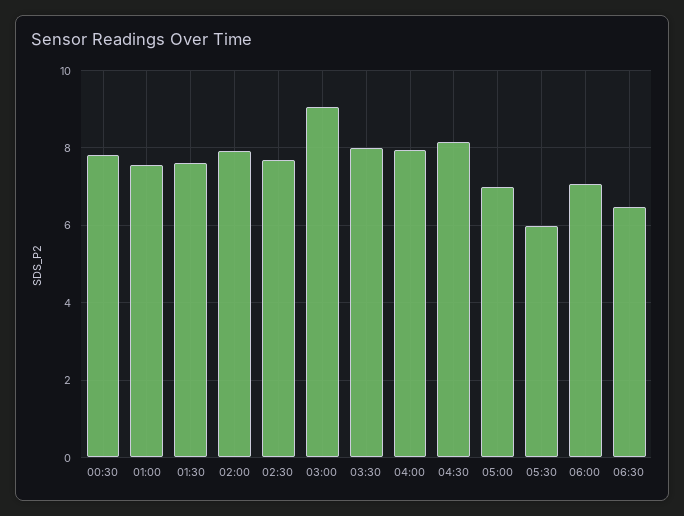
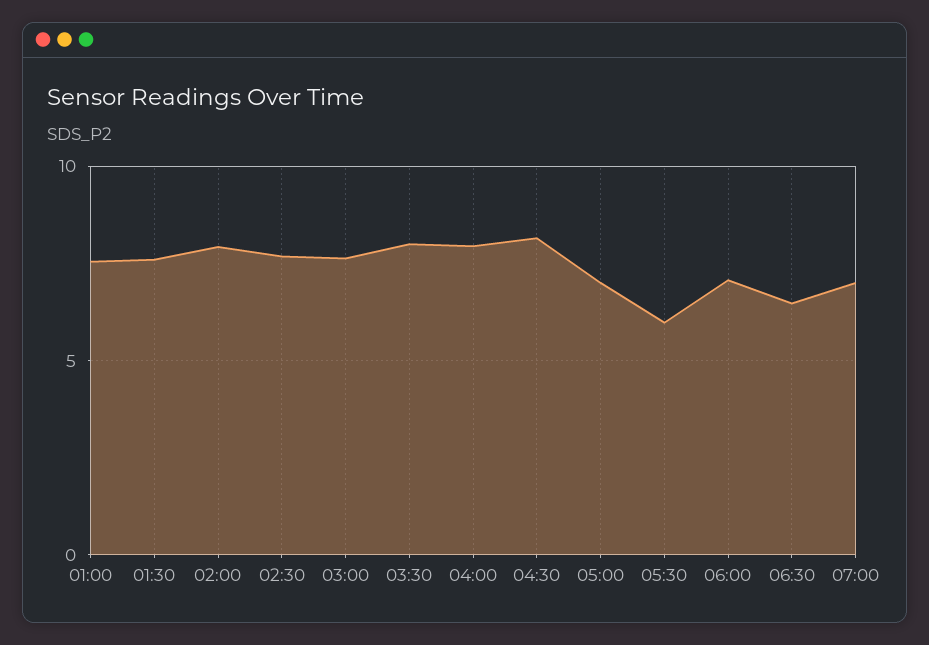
00:30: 7.8 -> none
03:00: 9 -> 7.5
07:00: none -> 7

